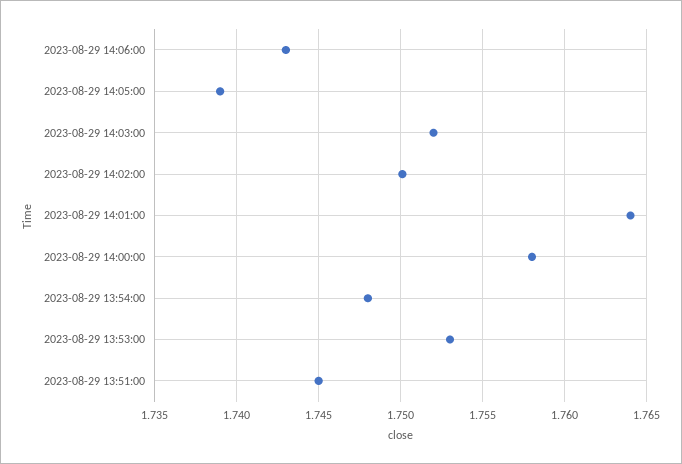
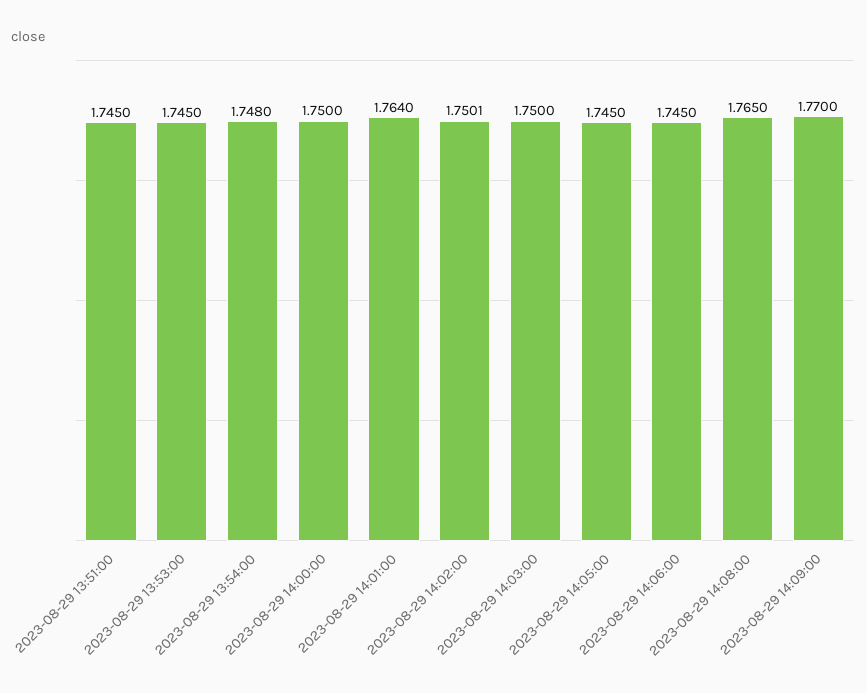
2023-08-29 14:06:00: 1.743 -> 1.745
2023-08-29 14:05:00: 1.739 -> 1.745
2023-08-29 14:03:00: 1.752 -> 1.75
2023-08-29 14:00:00: 1.758 -> 1.75
2023-08-29 13:53:00: 1.753 -> 1.745
2023-08-29 14:08:00: none -> 1.765
2023-08-29 14:09:00: none -> 1.77

